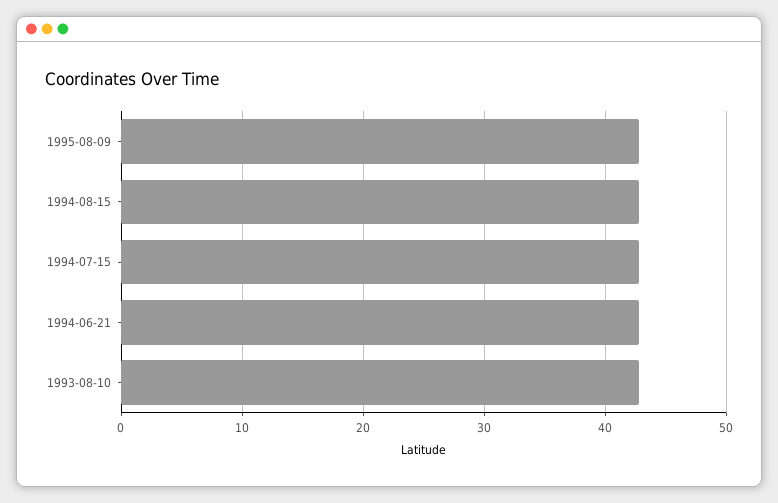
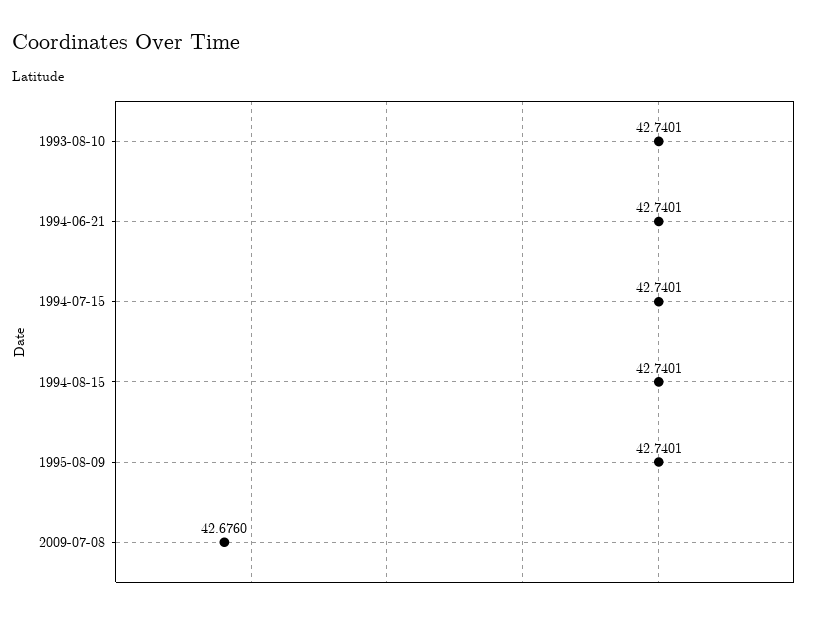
2009-07-08: none -> 42.676

